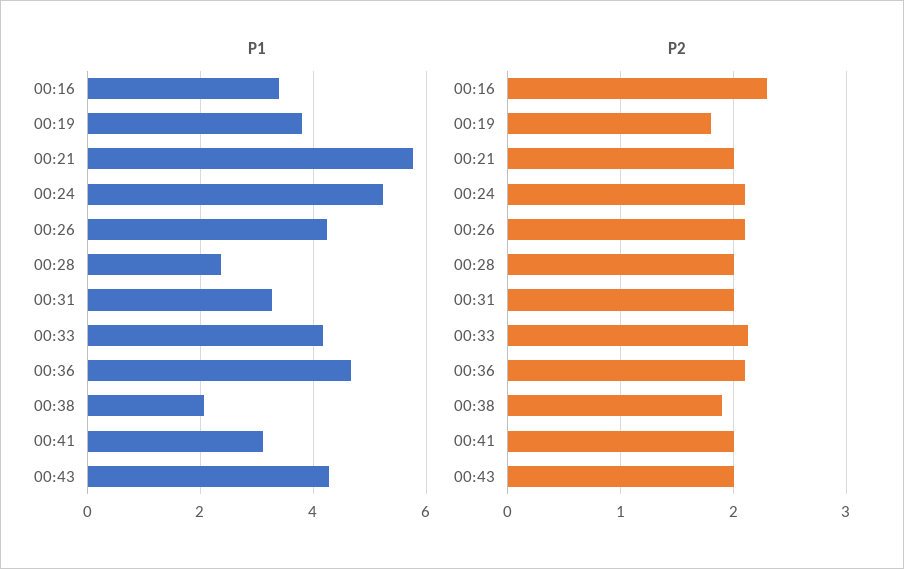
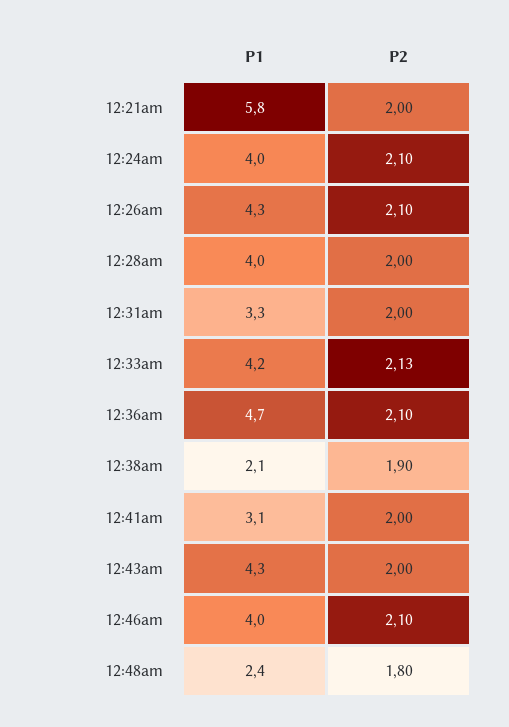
P1, 00:16: 3.4 -> none
P1, 00:19: 3.8 -> none
P1, 00:24: 5.2 -> 4
P1, 00:28: 2.4 -> 4
P2, 00:16: 2.3 -> none
P2, 00:19: 1.8 -> none
P1, 12:46am: none -> 4
P2, 12:46am: none -> 2.1
P1, 12:48am: none -> 2.4
P2, 12:48am: none -> 1.8

